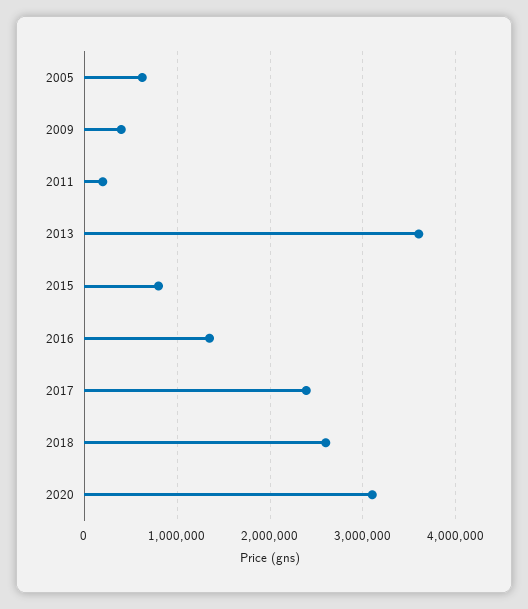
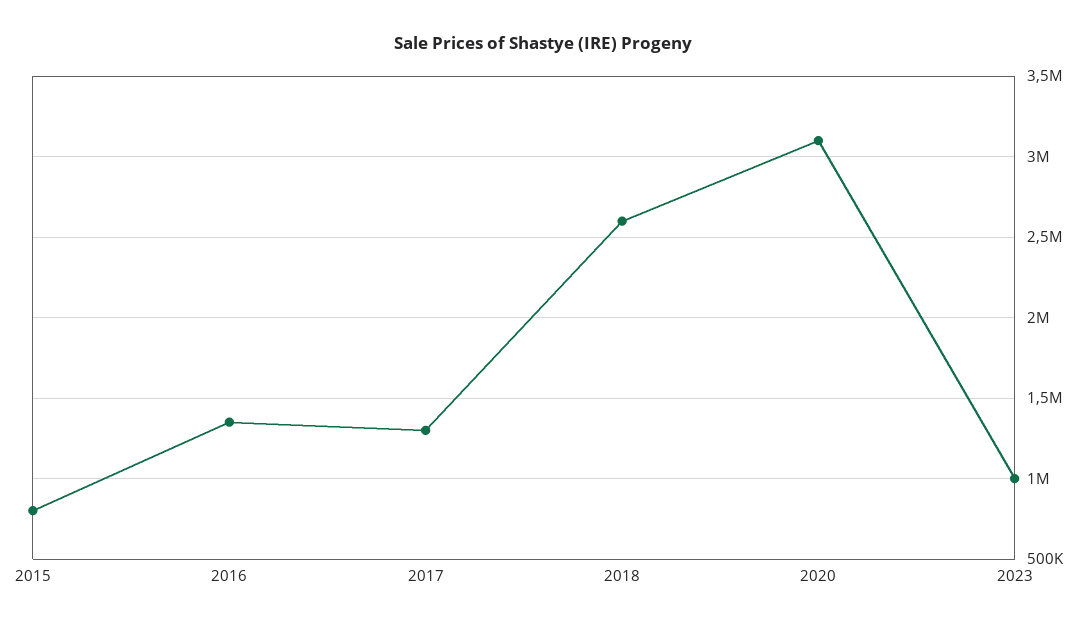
2005: 600000 -> none
2009: 400000 -> none
2011: 200000 -> none
2013: 3600000 -> none
2017: 2400000 -> 1300000
2023: none -> 1000000

